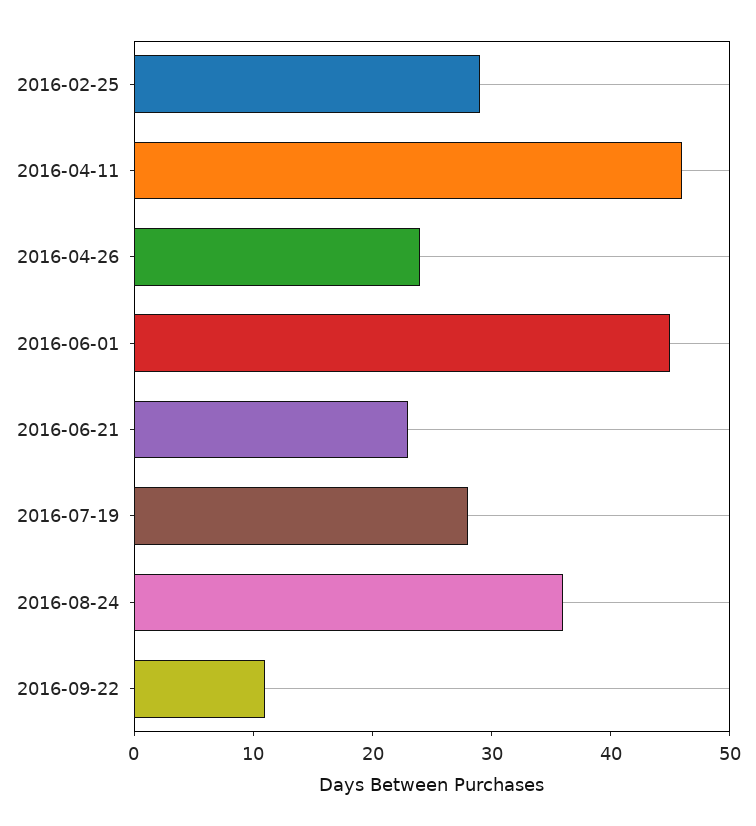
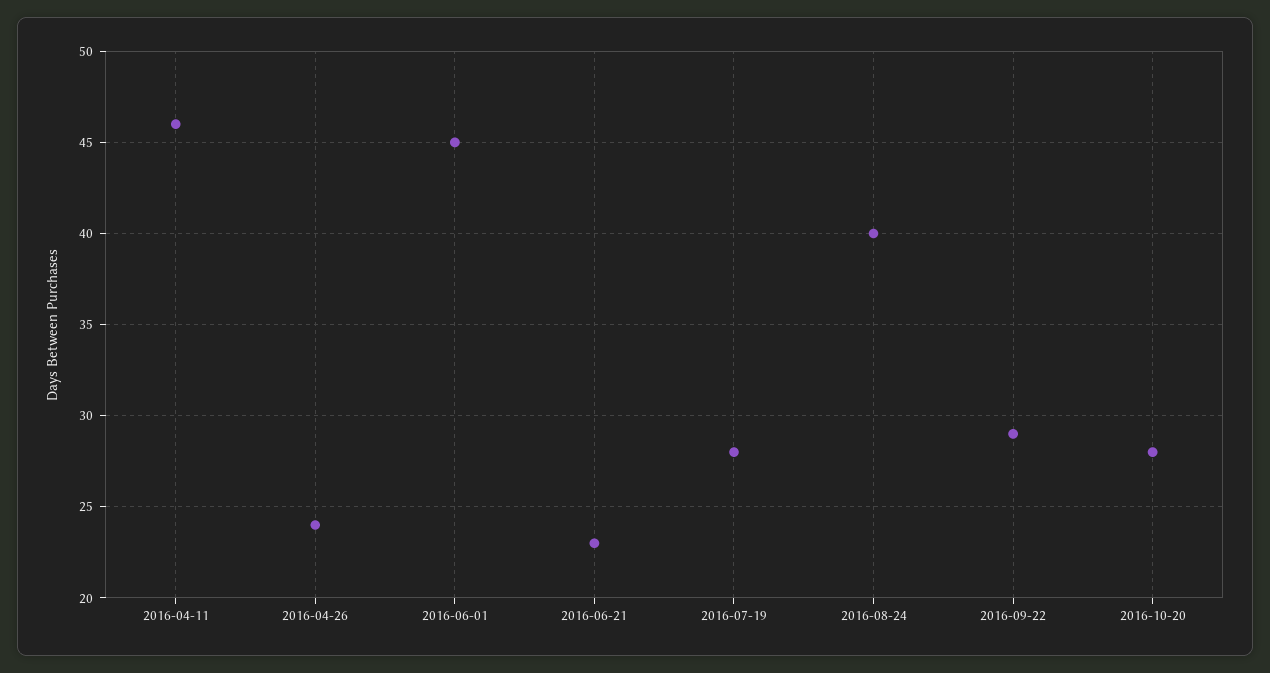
2016-02-25: 29 -> none
2016-08-24: 36 -> 40
2016-09-22: 11 -> 29
2016-10-20: none -> 28

